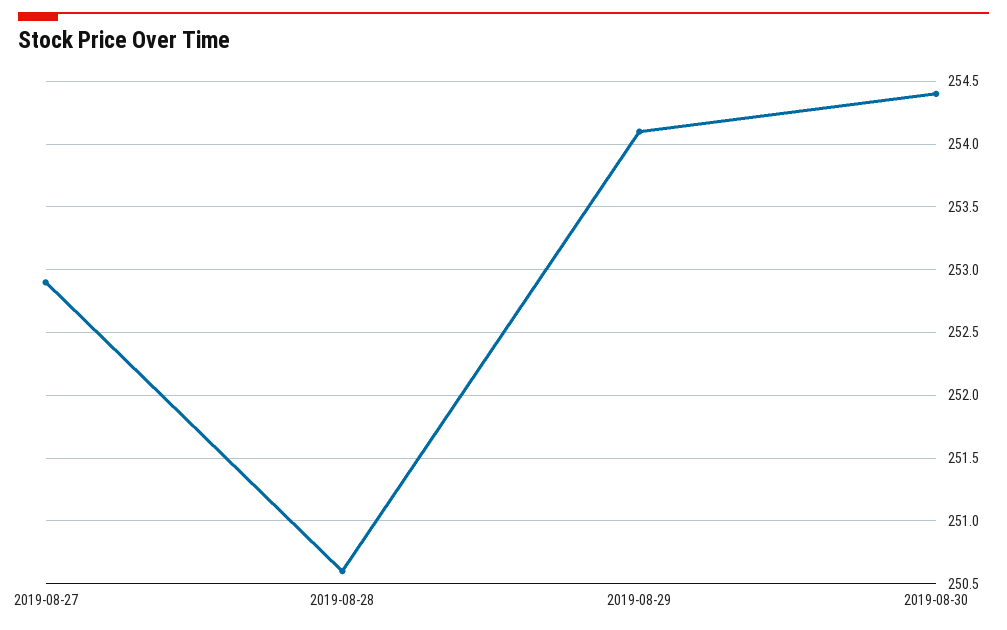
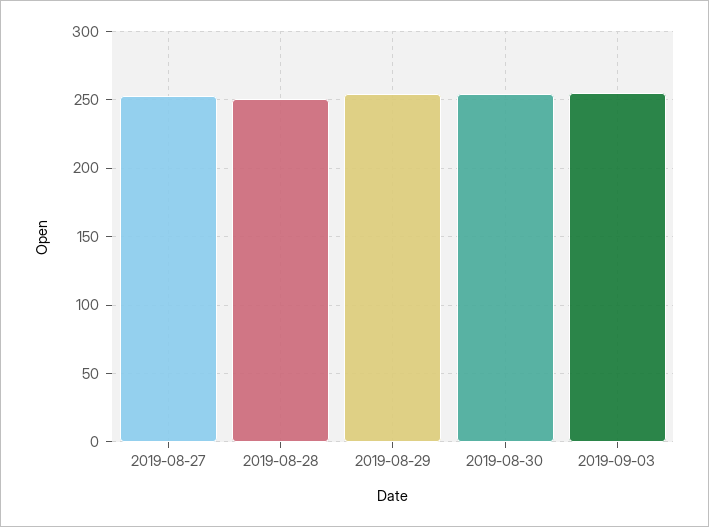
2019-09-03: none -> 255

